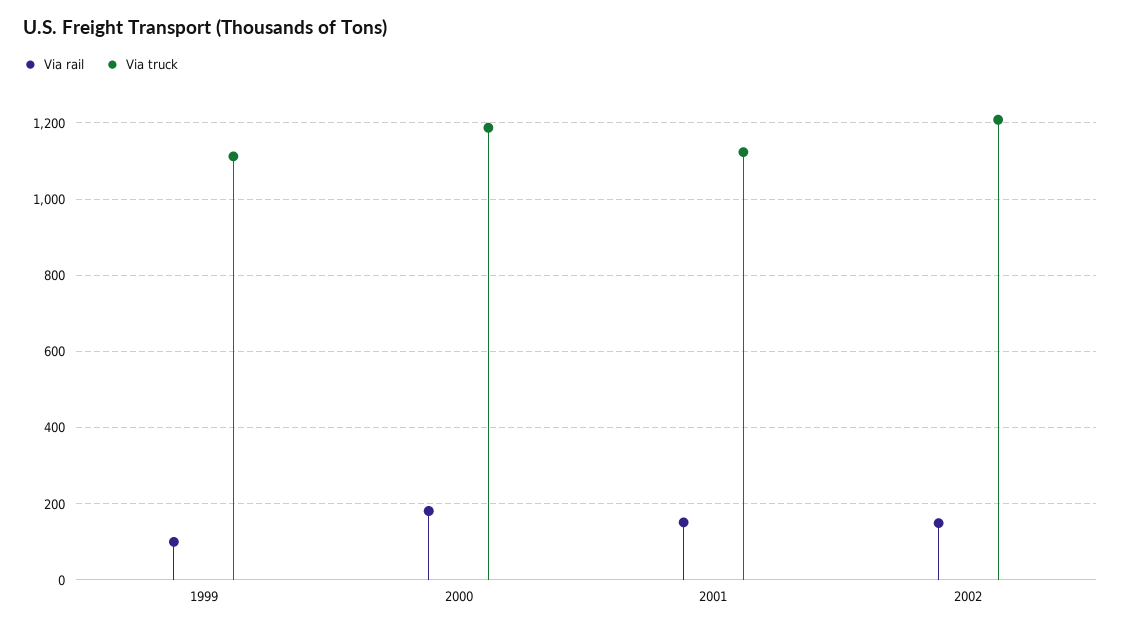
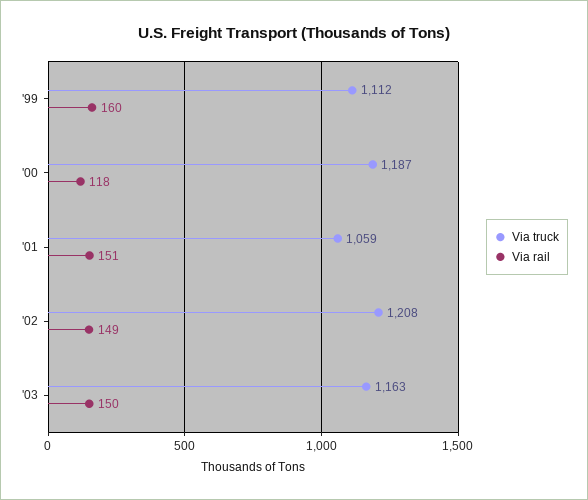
Via rail, 1999: 100 -> 160
Via rail, 2000: 180 -> 118
Via truck, 2001: 1120 -> 1059
Via truck, '03: none -> 1163
Via rail, '03: none -> 150

